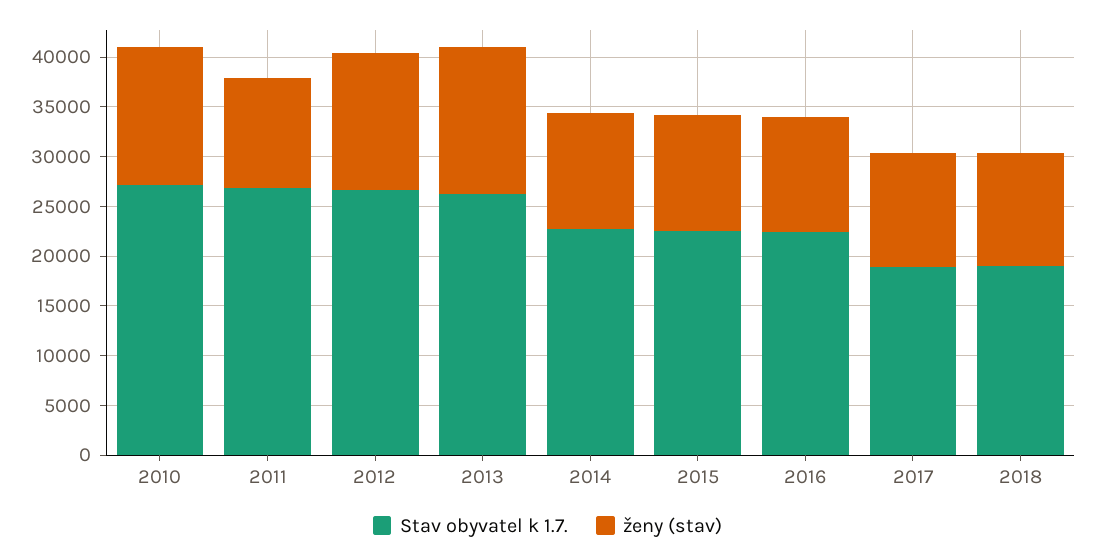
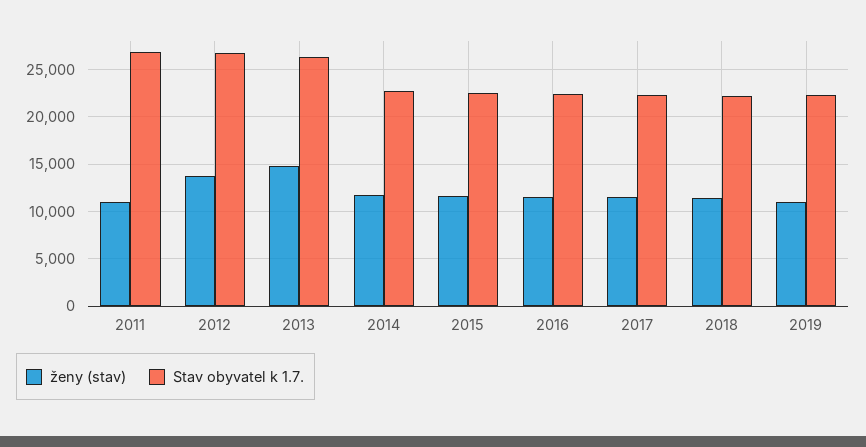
Stav obyvatel k 1.7., 2010: 27000 -> none
ženy (stav), 2010: 14000 -> none
Stav obyvatel k 1.7., 2017: 19000 -> 22000
Stav obyvatel k 1.7., 2018: 19000 -> 22000
ženy (stav), 2019: none -> 11000
Stav obyvatel k 1.7., 2019: none -> 22000

